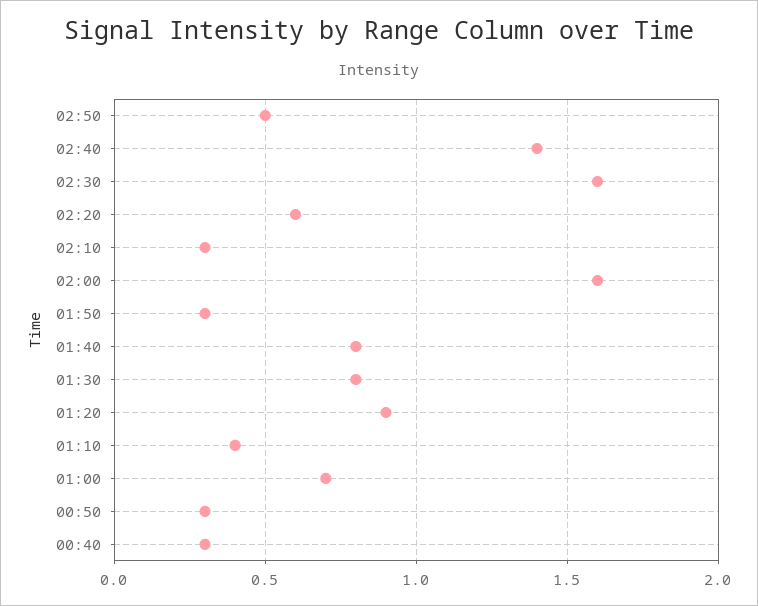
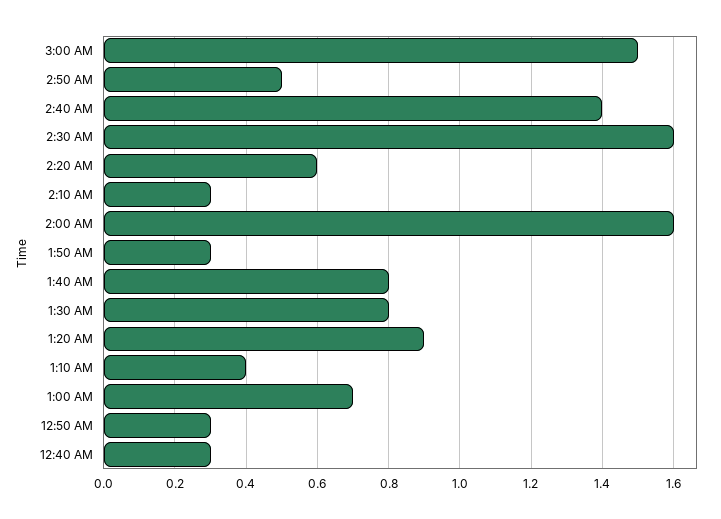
3:00 AM: none -> 1.5

